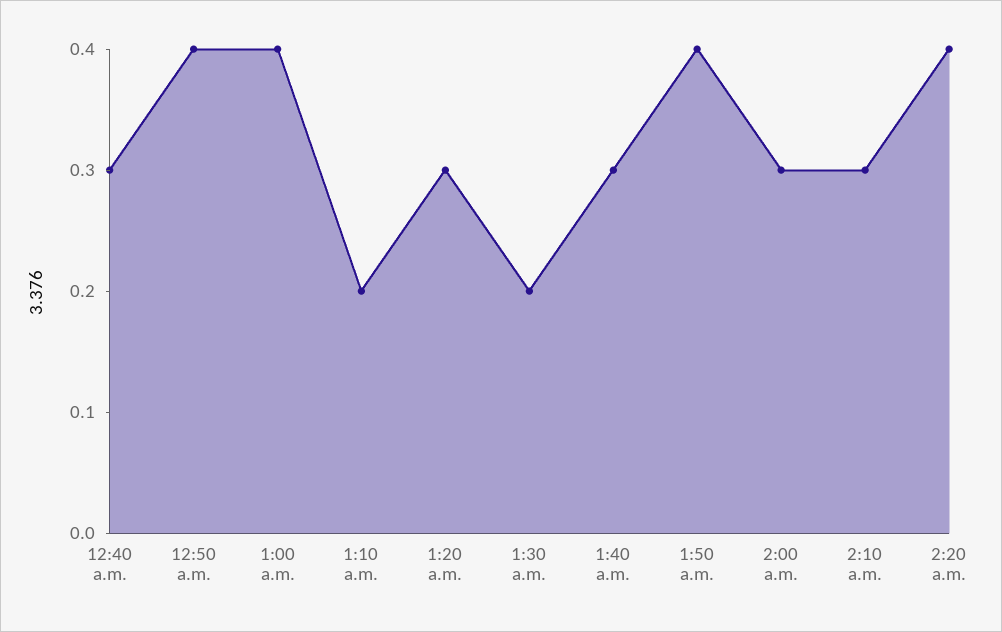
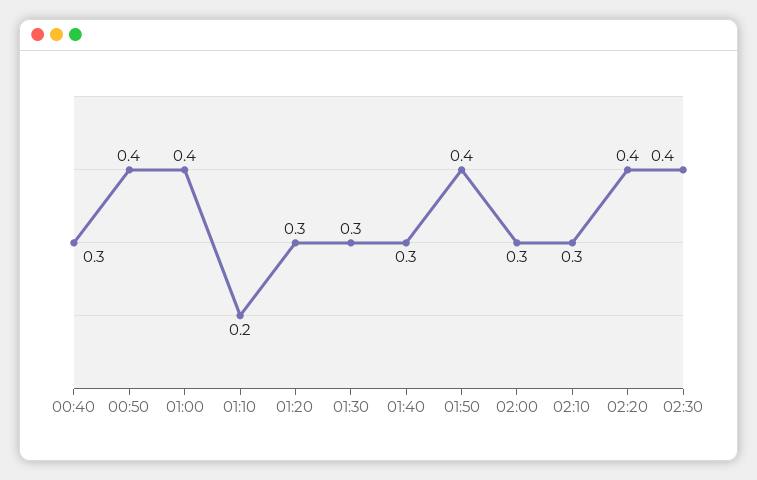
1:30 a.m.: 0.2 -> 0.3
02:30: none -> 0.4

